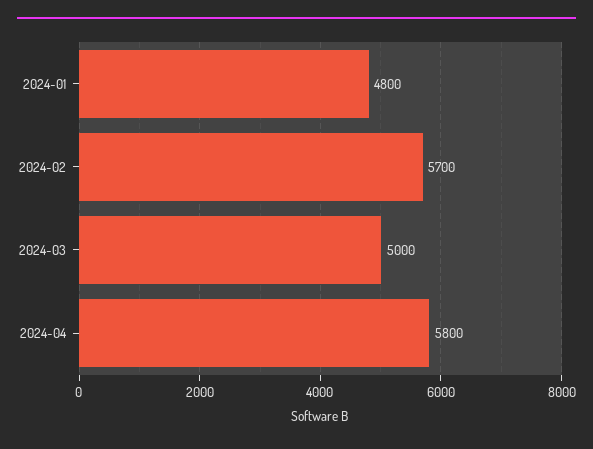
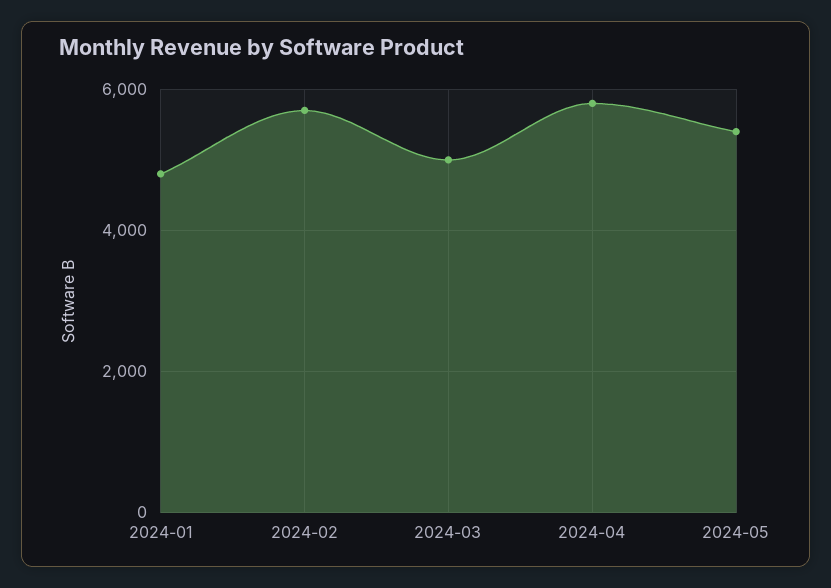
2024-05: none -> 5400

